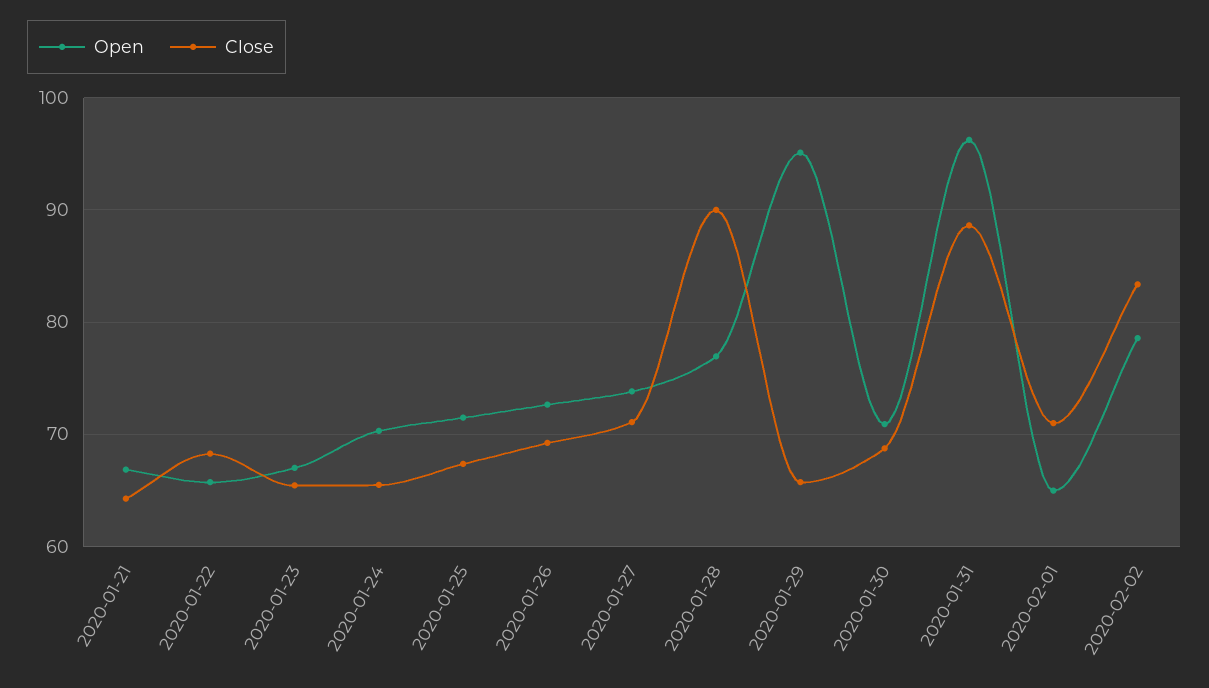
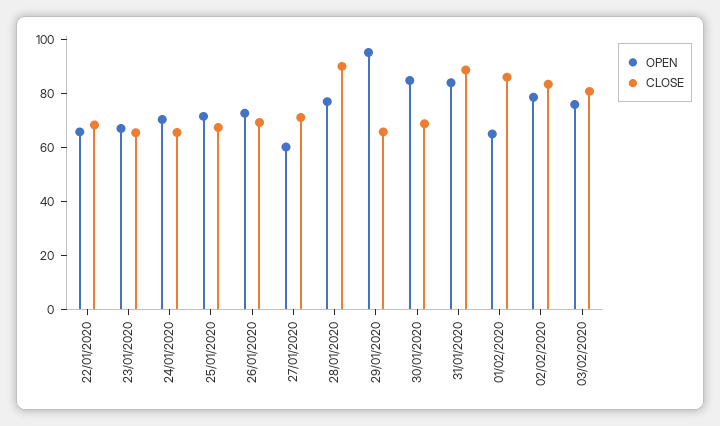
Open, 2020-01-21: 67 -> none
Close, 2020-01-21: 64 -> none
Open, 2020-01-27: 74 -> 60
Open, 2020-01-30: 71 -> 85
Open, 2020-01-31: 96 -> 85
Close, 2020-02-01: 71 -> 85
Open, 03/02/2020: none -> 75
Close, 03/02/2020: none -> 80

